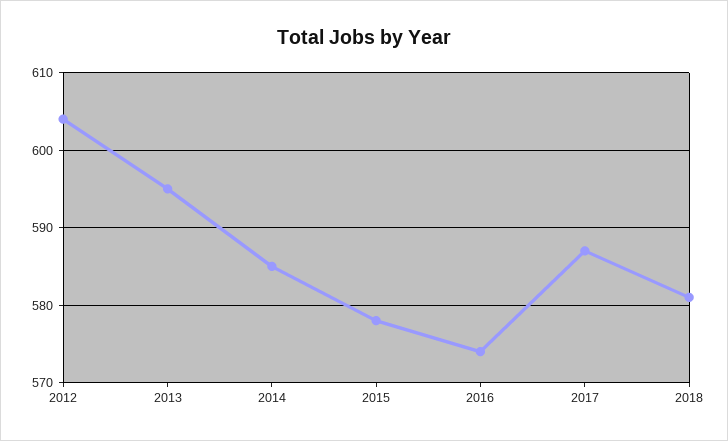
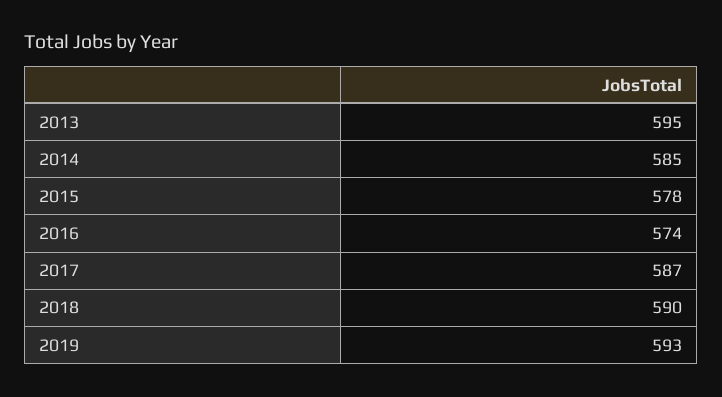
2012: 604 -> none
2018: 581 -> 590
2019: none -> 593

